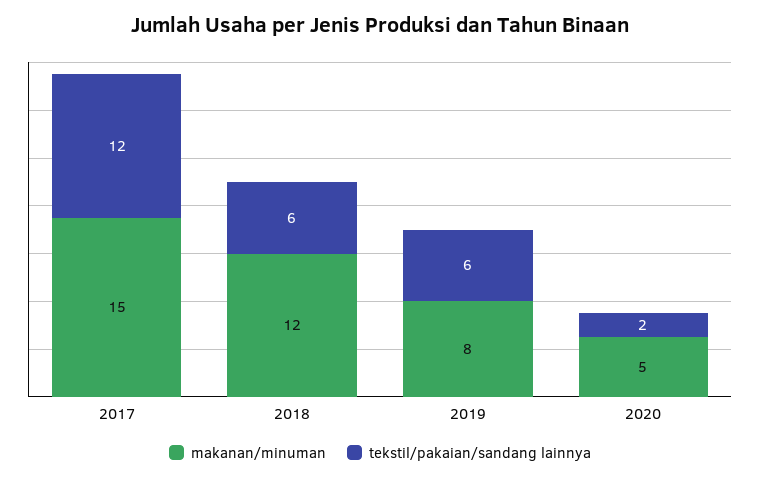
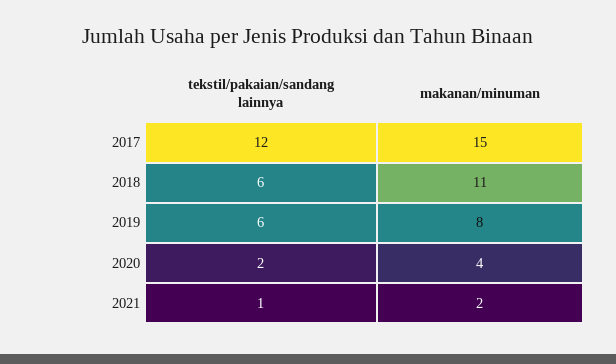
makanan/minuman, 2018: 12 -> 11
makanan/minuman, 2020: 5 -> 4
tekstil/pakaian/sandang lainnya, 2021: none -> 1
makanan/minuman, 2021: none -> 2

